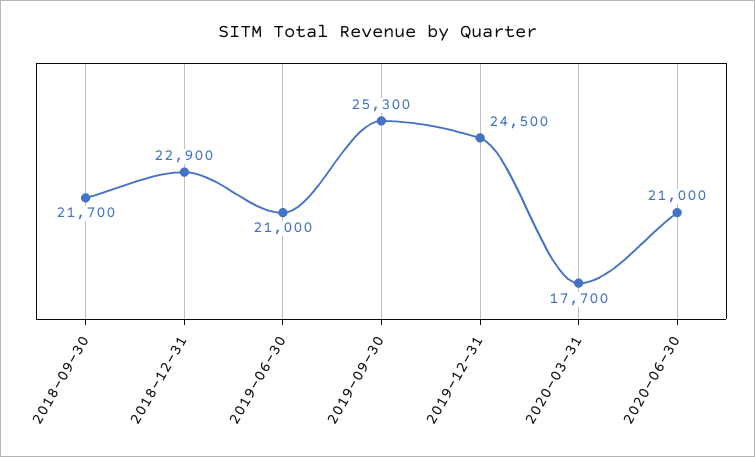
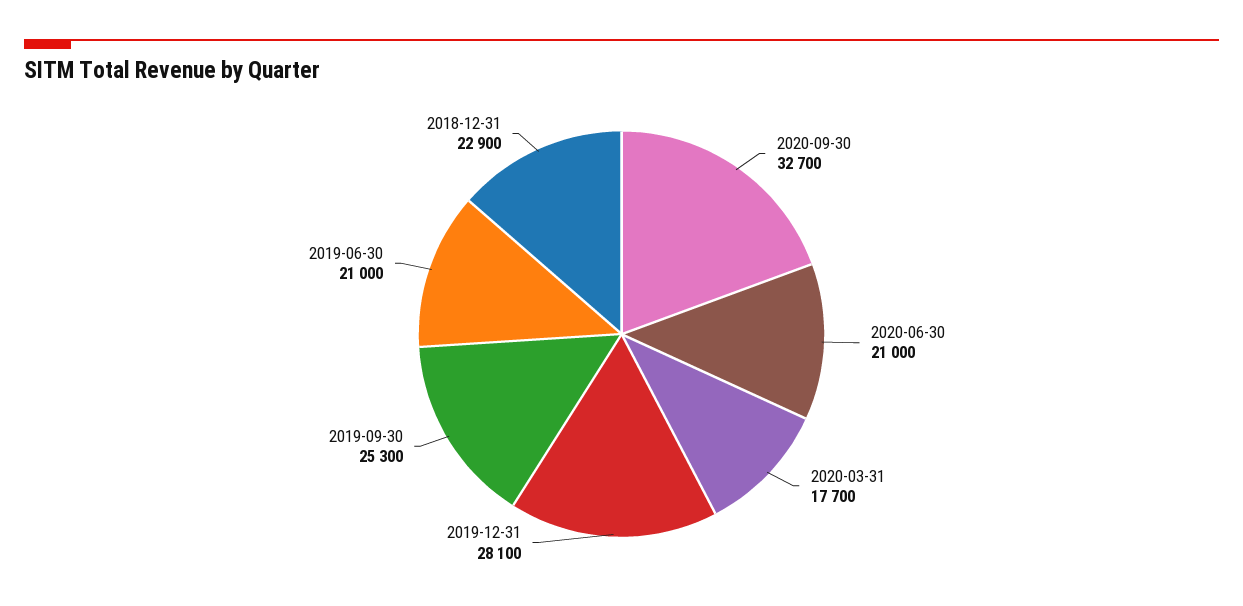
2018-09-30: 21700 -> none
2019-12-31: 24500 -> 28100
2020-09-30: none -> 32700

